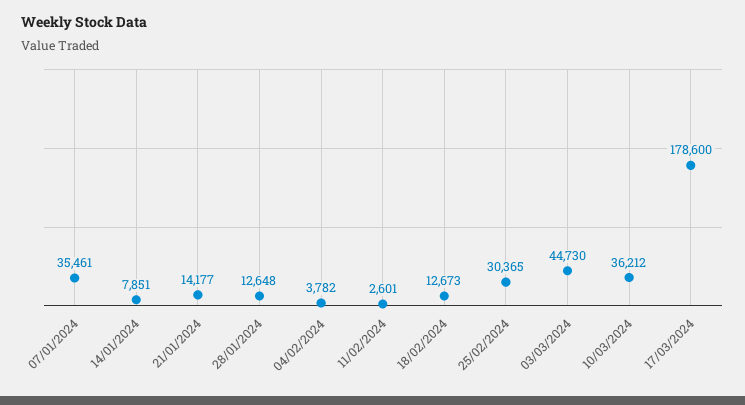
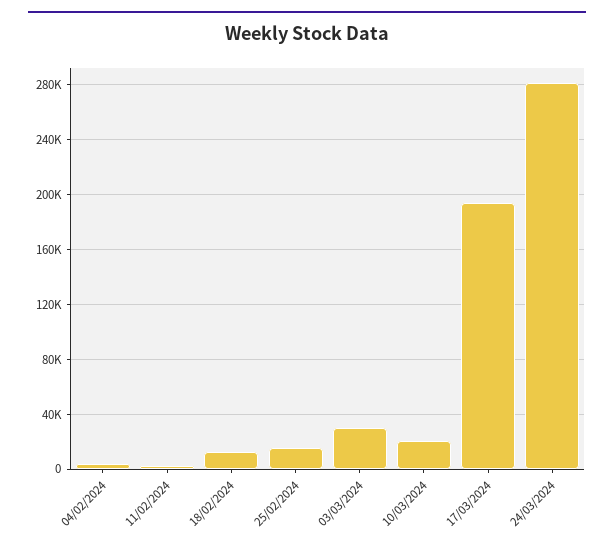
07/01/2024: 35461 -> none
14/01/2024: 7851 -> none
21/01/2024: 14177 -> none
28/01/2024: 12648 -> none
25/02/2024: 30365 -> 15000
03/03/2024: 44730 -> 30000
10/03/2024: 36212 -> 20000
17/03/2024: 178600 -> 195000
24/03/2024: none -> 280000

